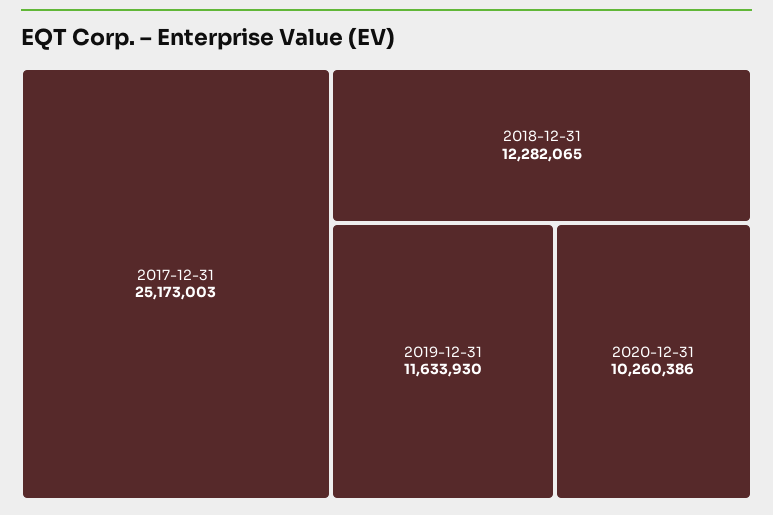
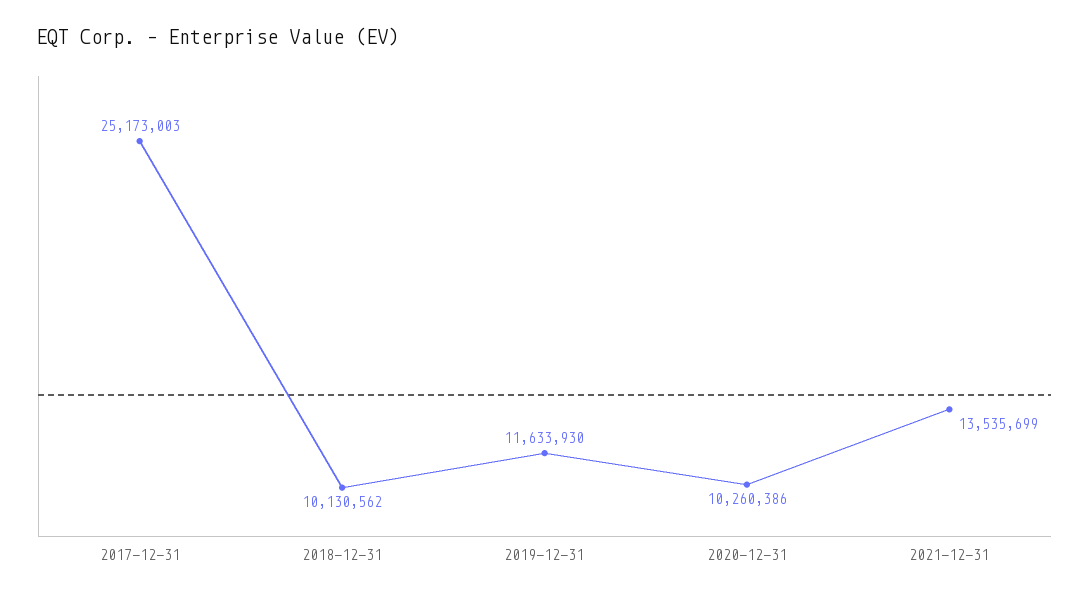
2018-12-31: 12282065 -> 10130562
2021-12-31: none -> 13535699

